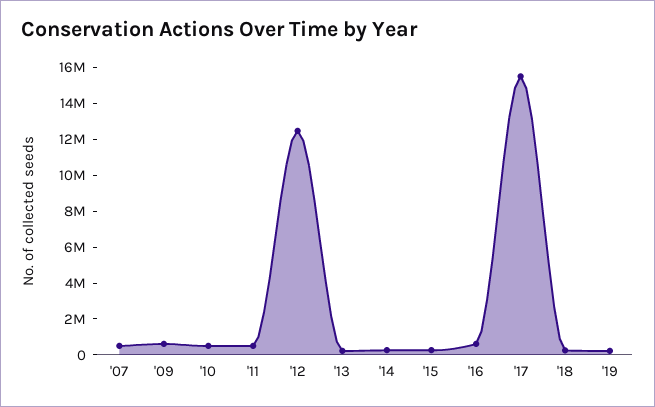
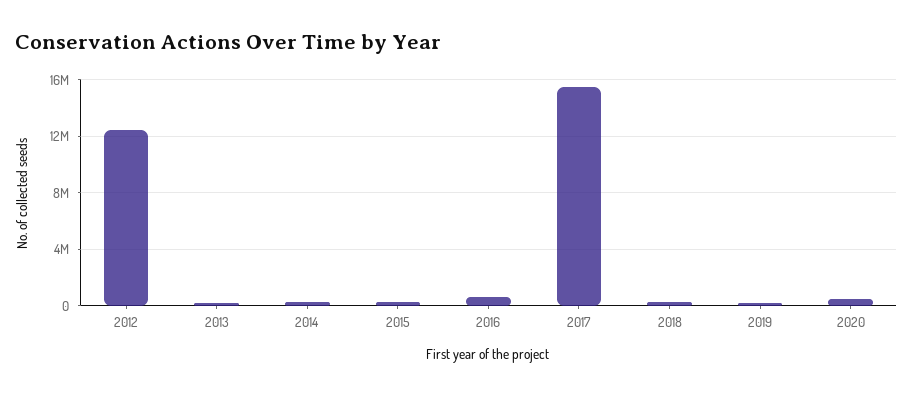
'07: 500000 -> none
'09: 500000 -> none
'10: 500000 -> none
'11: 500000 -> none
2020: none -> 500000

